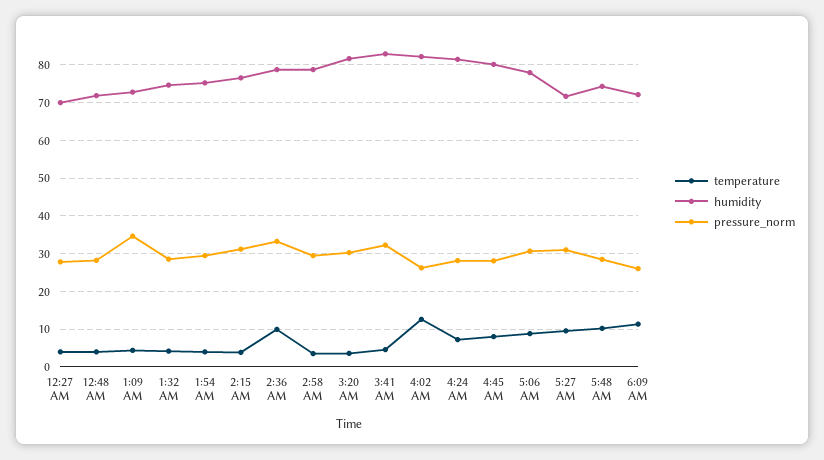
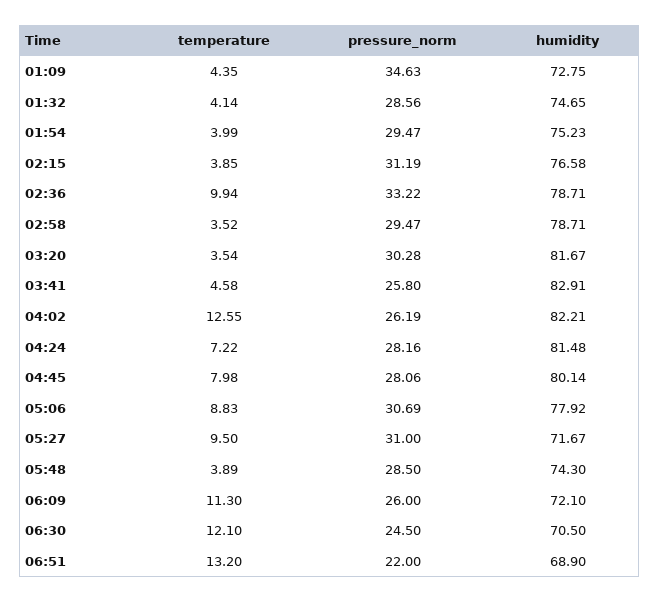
temperature, 12:27 AM: 4 -> none
humidity, 12:27 AM: 70 -> none
pressure_norm, 12:27 AM: 28 -> none
temperature, 12:48 AM: 4 -> none
humidity, 12:48 AM: 72 -> none
pressure_norm, 12:48 AM: 28 -> none
pressure_norm, 3:41 AM: 32 -> 25.8
temperature, 5:48 AM: 10 -> 3.89
temperature, 06:30: none -> 12.1
pressure_norm, 06:30: none -> 24.5
humidity, 06:30: none -> 70.5
temperature, 06:51: none -> 13.2
pressure_norm, 06:51: none -> 22
humidity, 06:51: none -> 68.9

